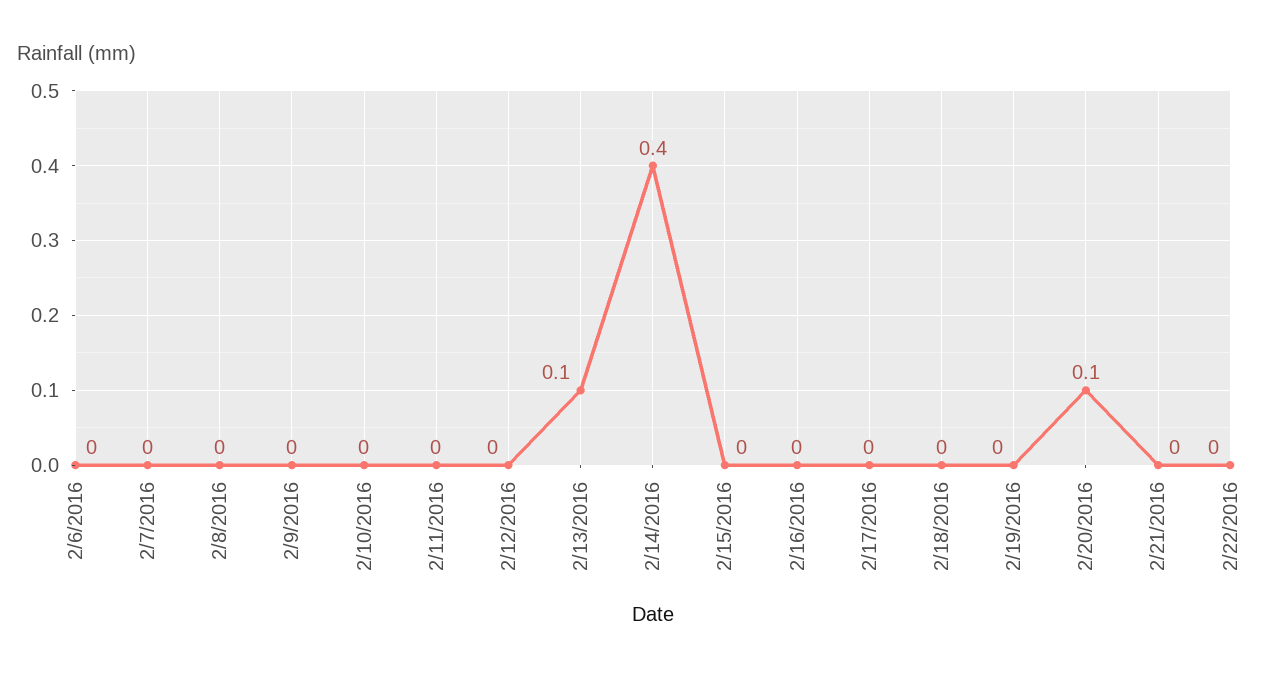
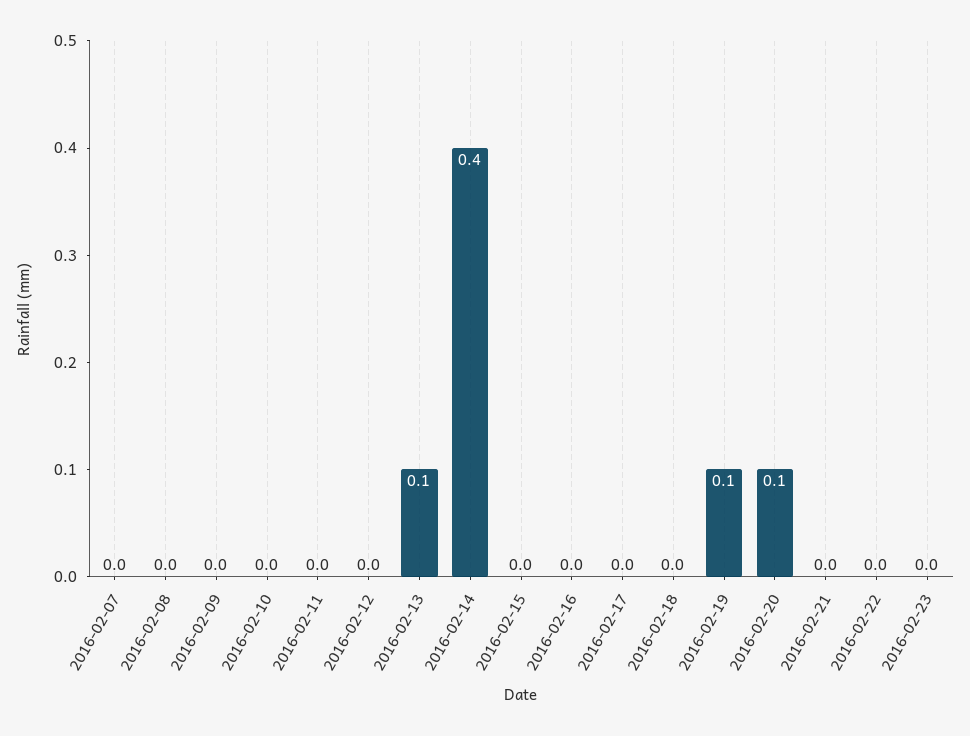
2/6/2016: 0 -> none
2/19/2016: 0 -> 0.1
2016-02-23: none -> 0

